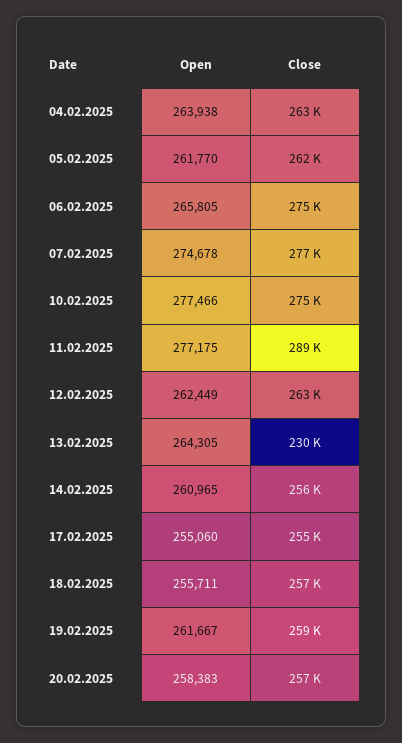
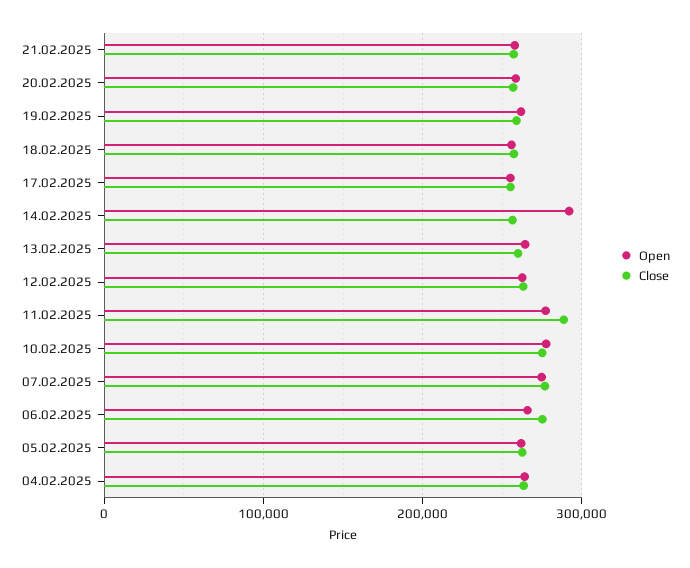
Close, 13.02.2025: 230000 -> 260000
Open, 14.02.2025: 260965 -> 290000
Open, 21.02.2025: none -> 260000
Close, 21.02.2025: none -> 260000

